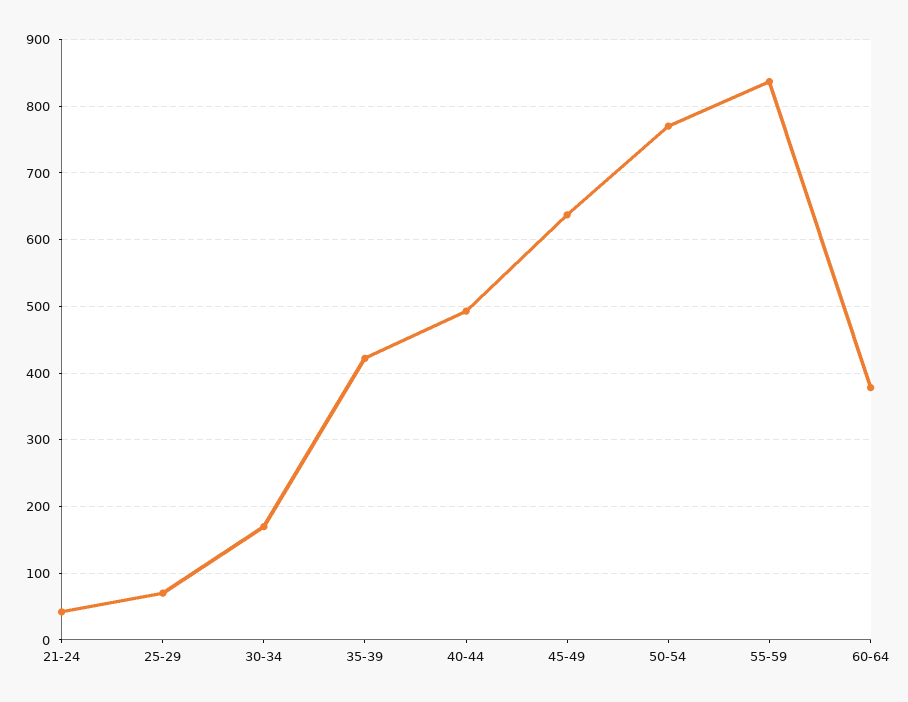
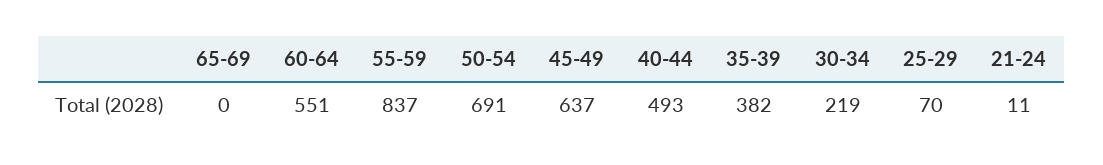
21-24: 40 -> 11
30-34: 170 -> 219
35-39: 420 -> 382
50-54: 770 -> 691
60-64: 380 -> 551
65-69: none -> 0

